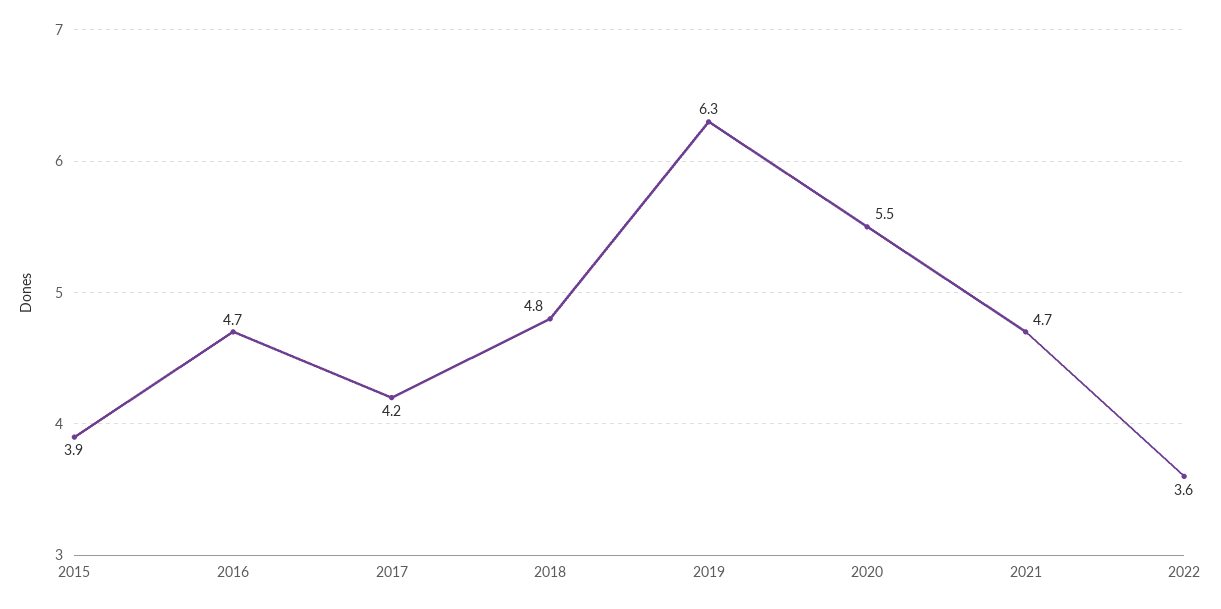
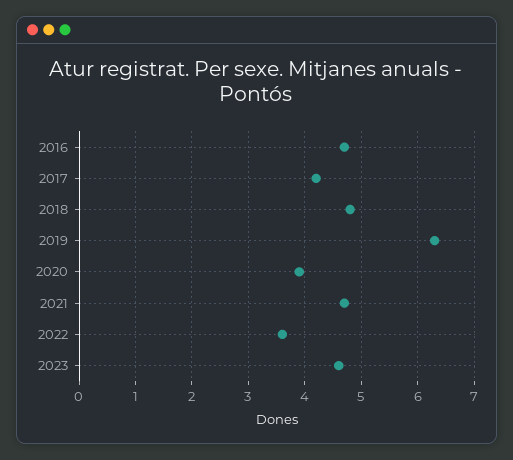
2015: 3.9 -> none
2020: 5.5 -> 4
2023: none -> 4.5

